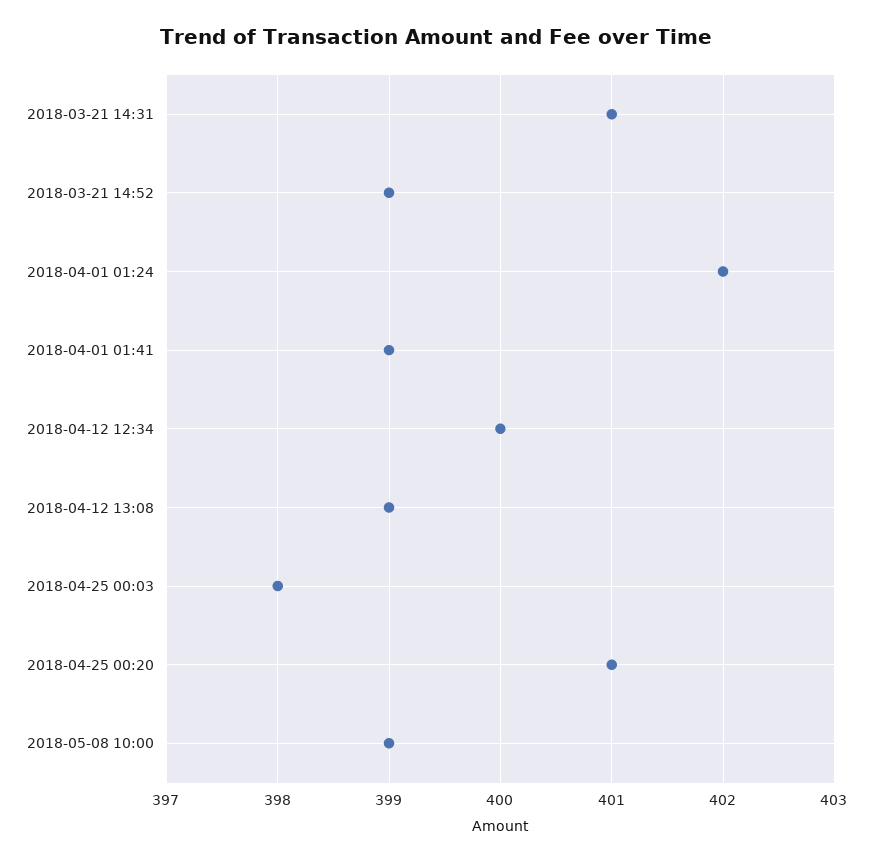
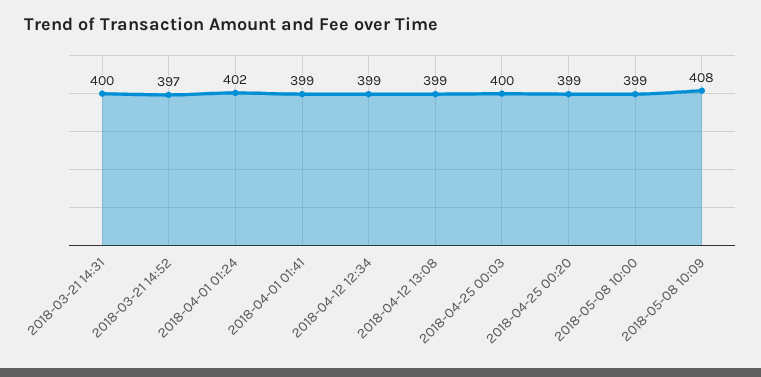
2018-03-21 14:31: 401 -> 400
2018-03-21 14:52: 399 -> 397
2018-04-12 12:34: 400 -> 399
2018-04-25 00:03: 398 -> 400
2018-04-25 00:20: 401 -> 399
2018-05-08 10:09: none -> 408

